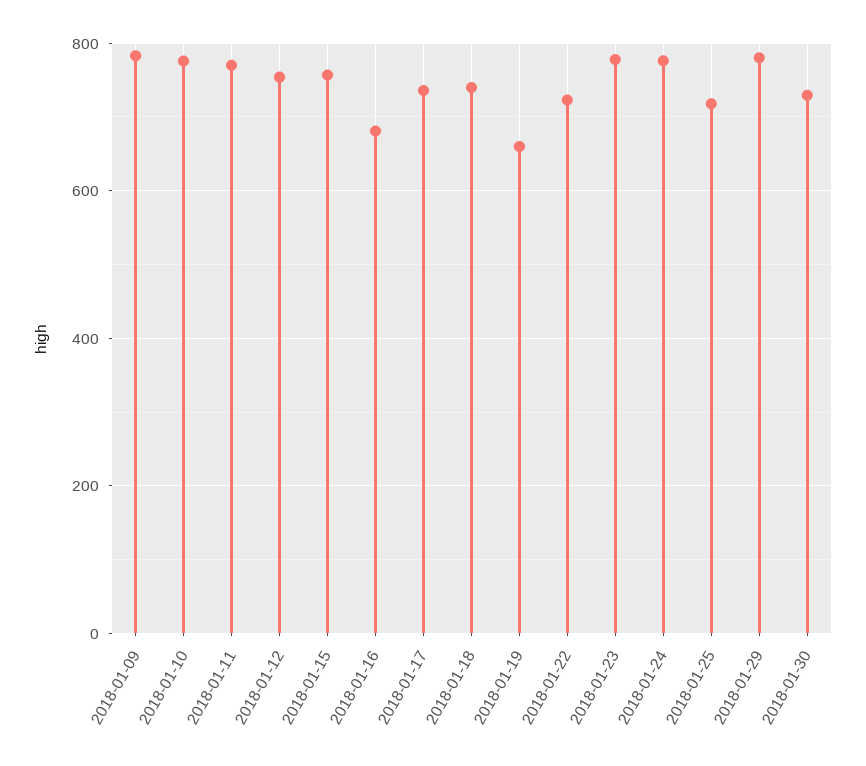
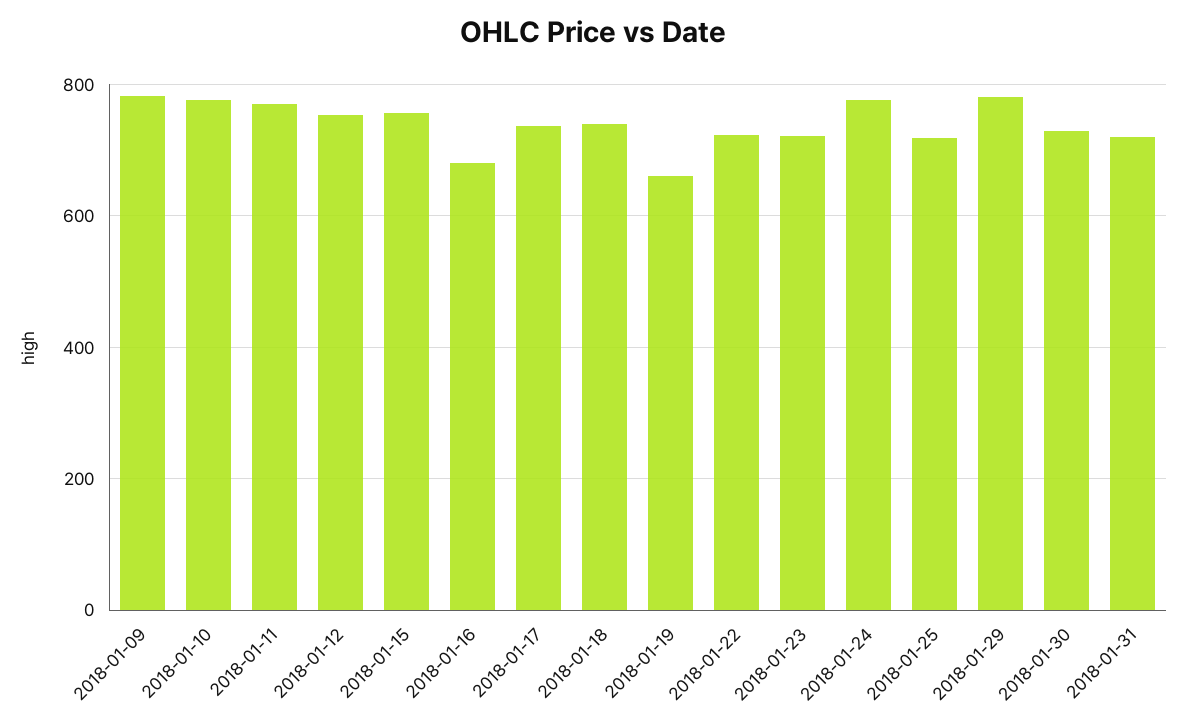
2018-01-23: 780 -> 720
2018-01-31: none -> 720

